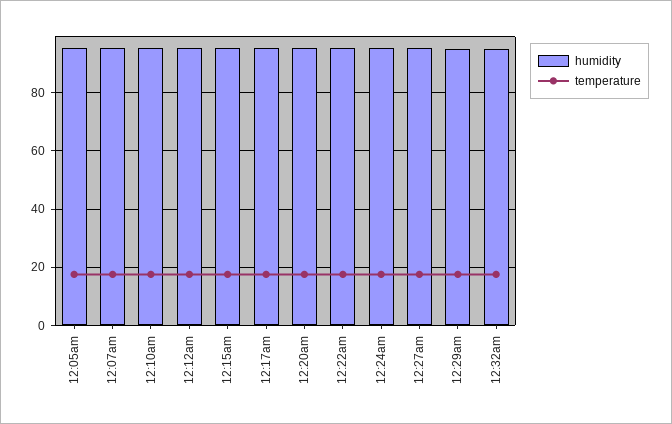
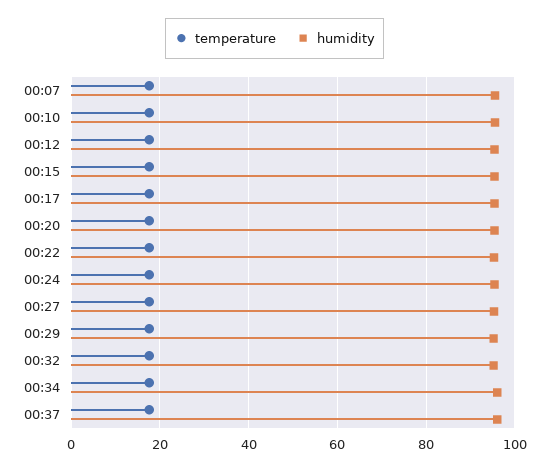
humidity, 12:05am: 95 -> none
temperature, 12:05am: 17.5 -> none
temperature, 00:34: none -> 18
humidity, 00:34: none -> 96
temperature, 00:37: none -> 18
humidity, 00:37: none -> 96

